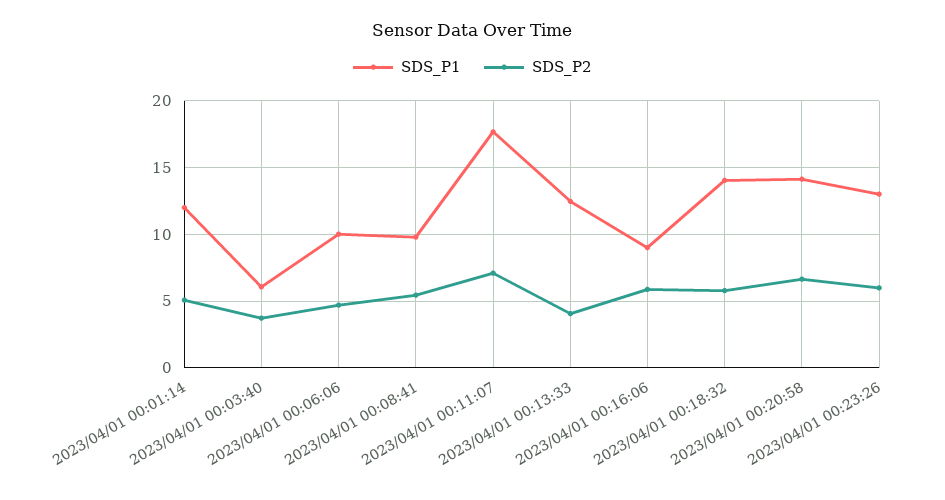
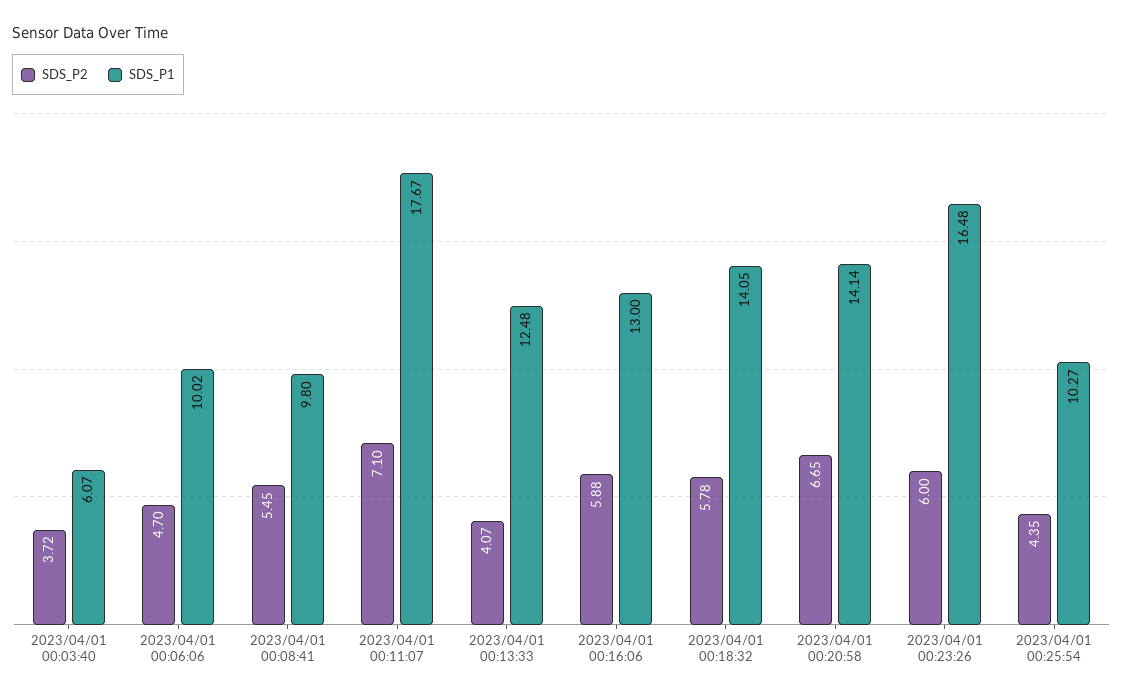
SDS_P1, 2023/04/01 00:01:14: 12 -> none
SDS_P2, 2023/04/01 00:01:14: 5 -> none
SDS_P1, 2023/04/01 00:16:06: 9 -> 13
SDS_P1, 2023/04/01 00:23:26: 13 -> 16.48
SDS_P2, 2023/04/01 00:25:54: none -> 4.35
SDS_P1, 2023/04/01 00:25:54: none -> 10.27

